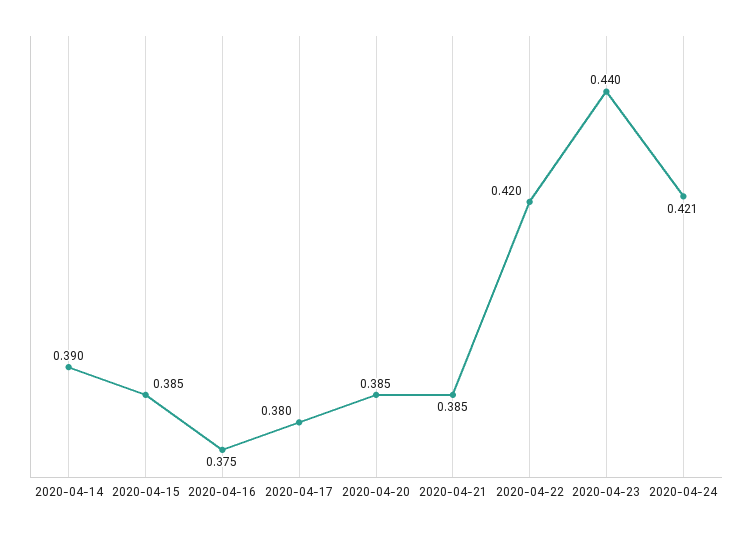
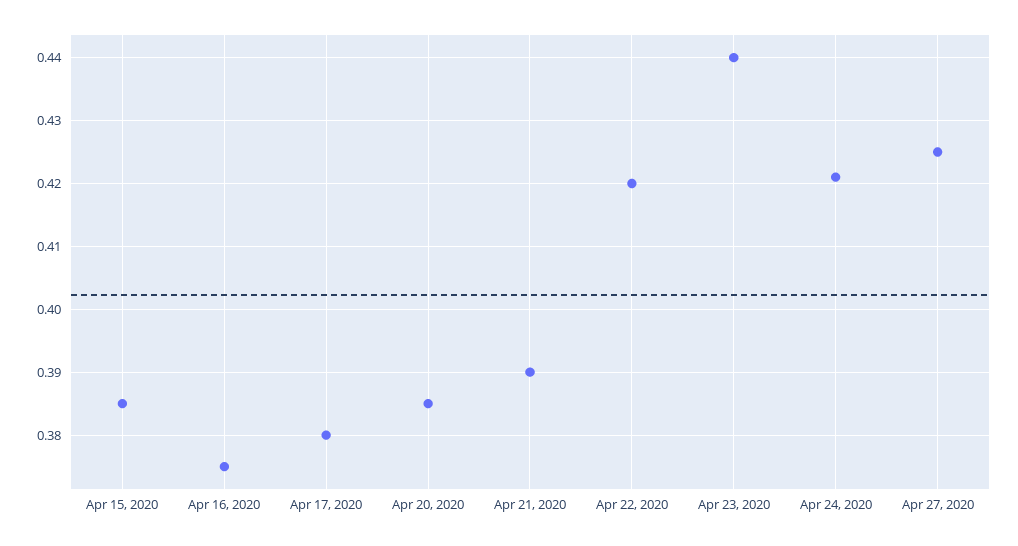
2020-04-14: 0.39 -> none
2020-04-21: 0.385 -> 0.39
Apr 27, 2020: none -> 0.425

